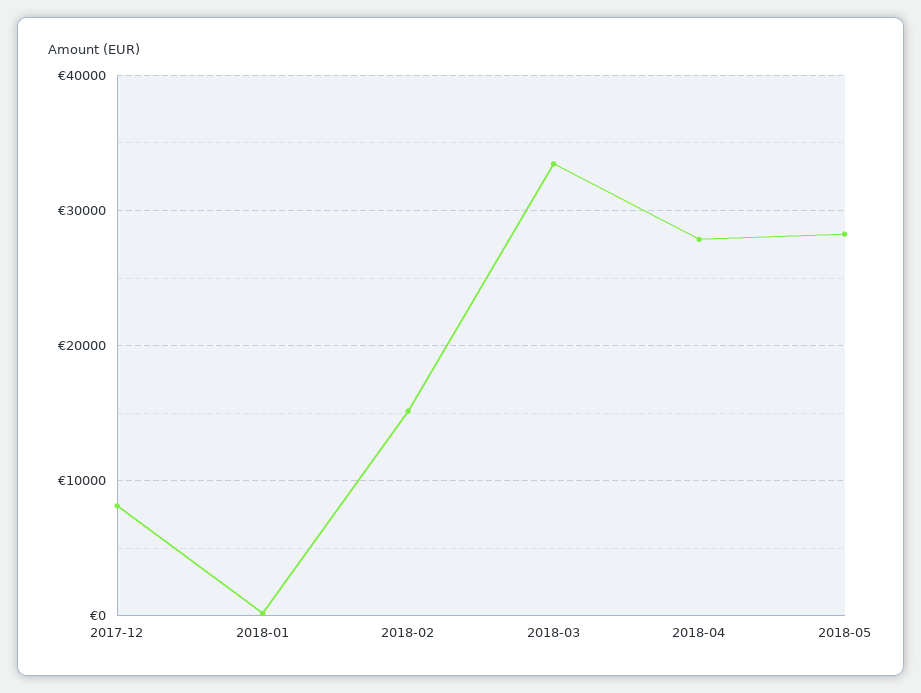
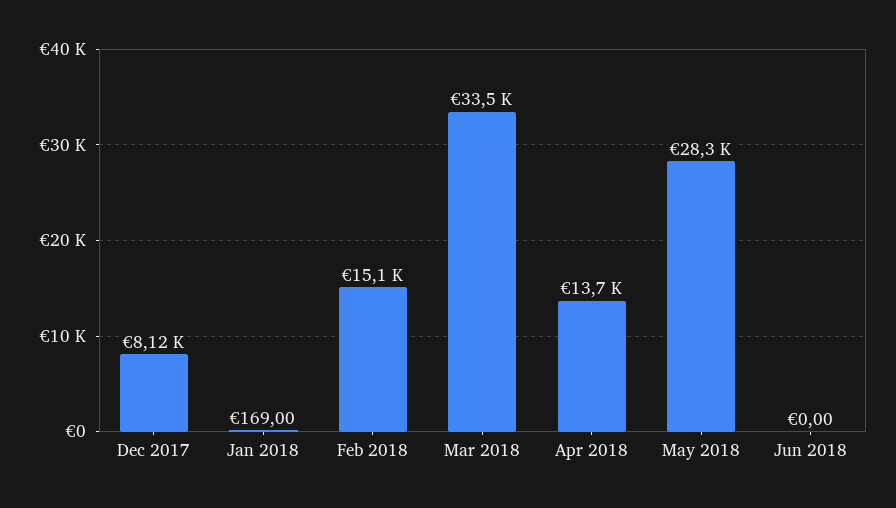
2018-04: 28000 -> 13700
Jun 2018: none -> 0

